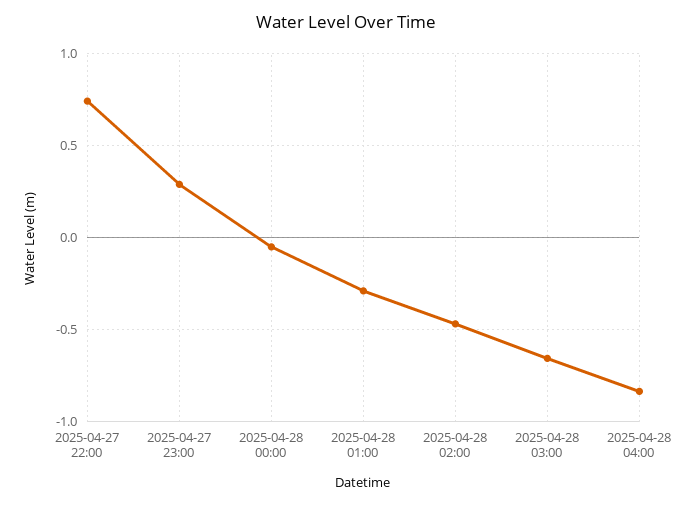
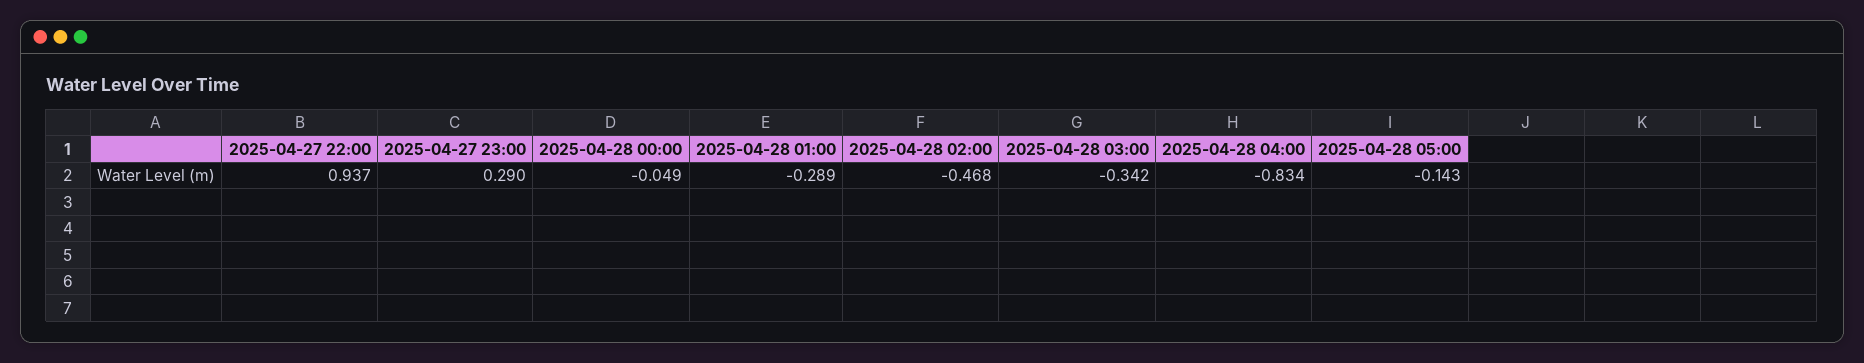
2025-04-27 22:00: 0.75 -> 0.937
2025-04-28 03:00: -0.65 -> -0.342
2025-04-28 05:00: none -> -0.143

